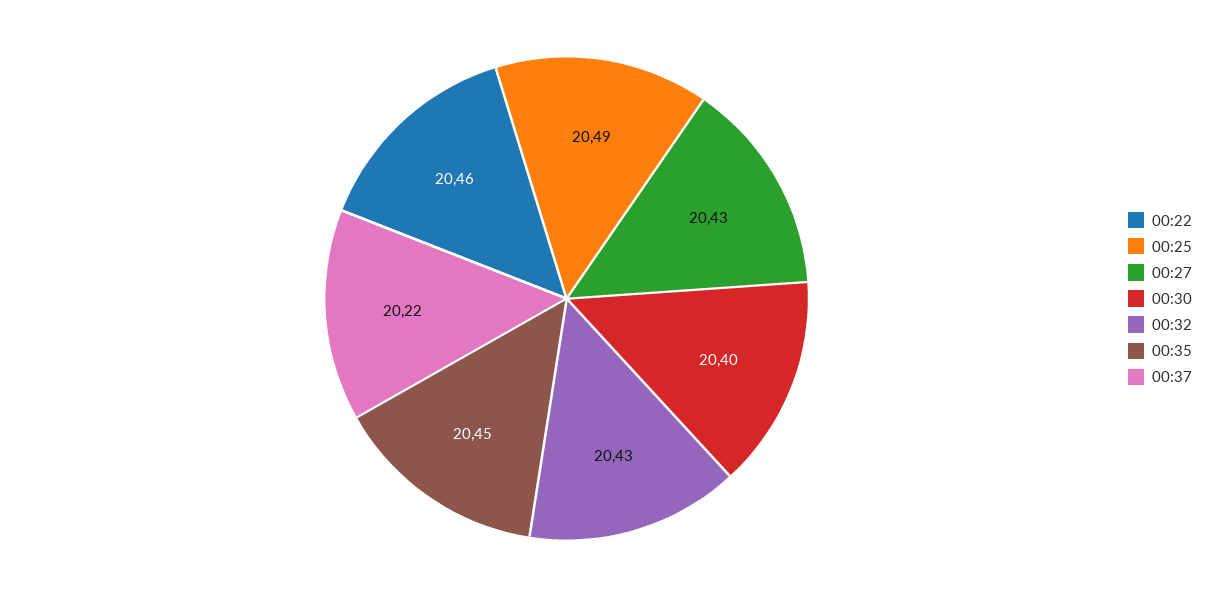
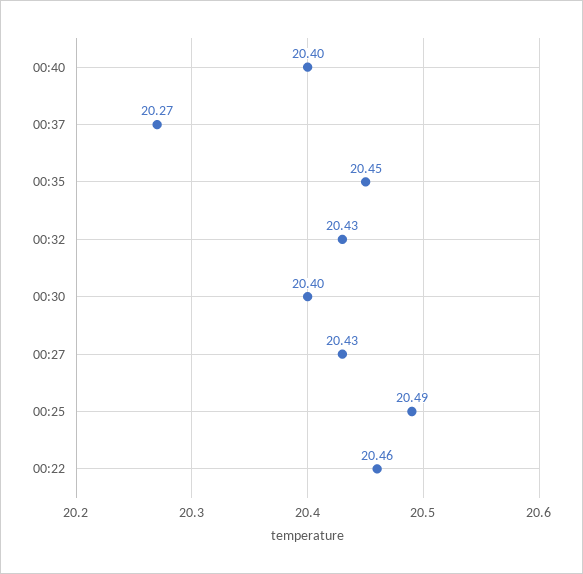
00:37: 20.22 -> 20.27
00:40: none -> 20.4

